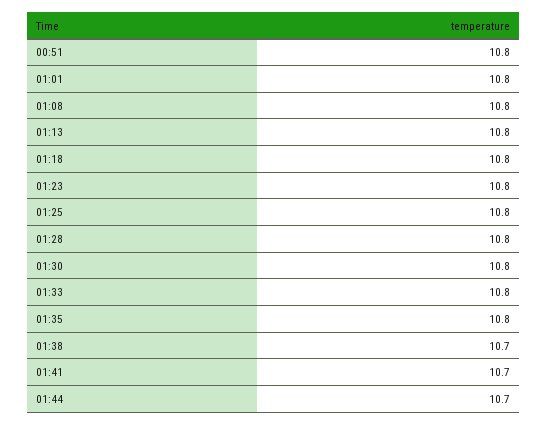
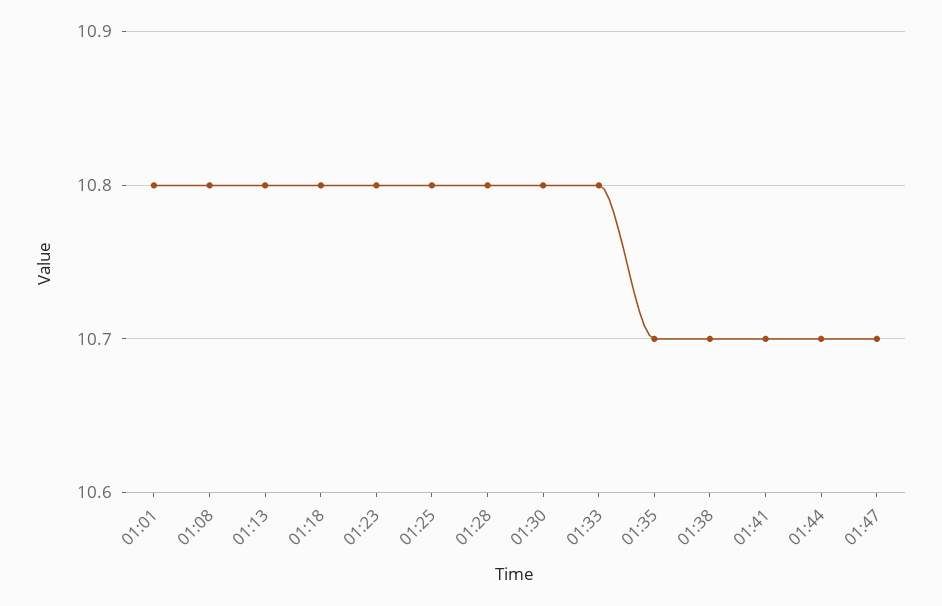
00:51: 10.8 -> none
01:35: 10.8 -> 10.7
01:47: none -> 10.7

